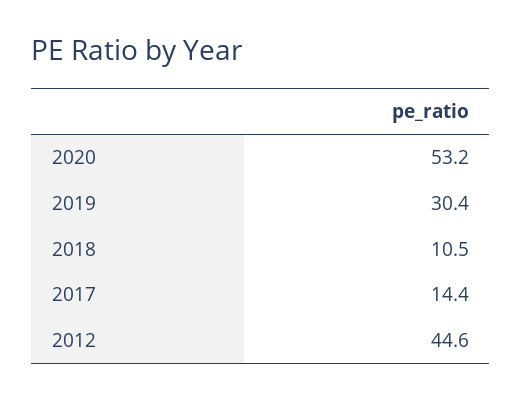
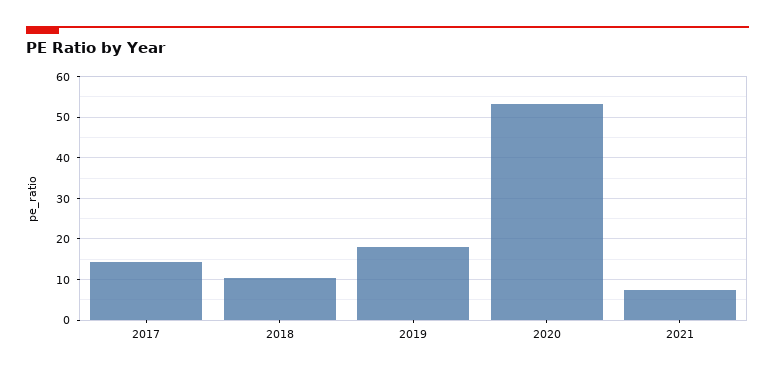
2019: 30.4 -> 18
2012: 44.6 -> none
2021: none -> 8

